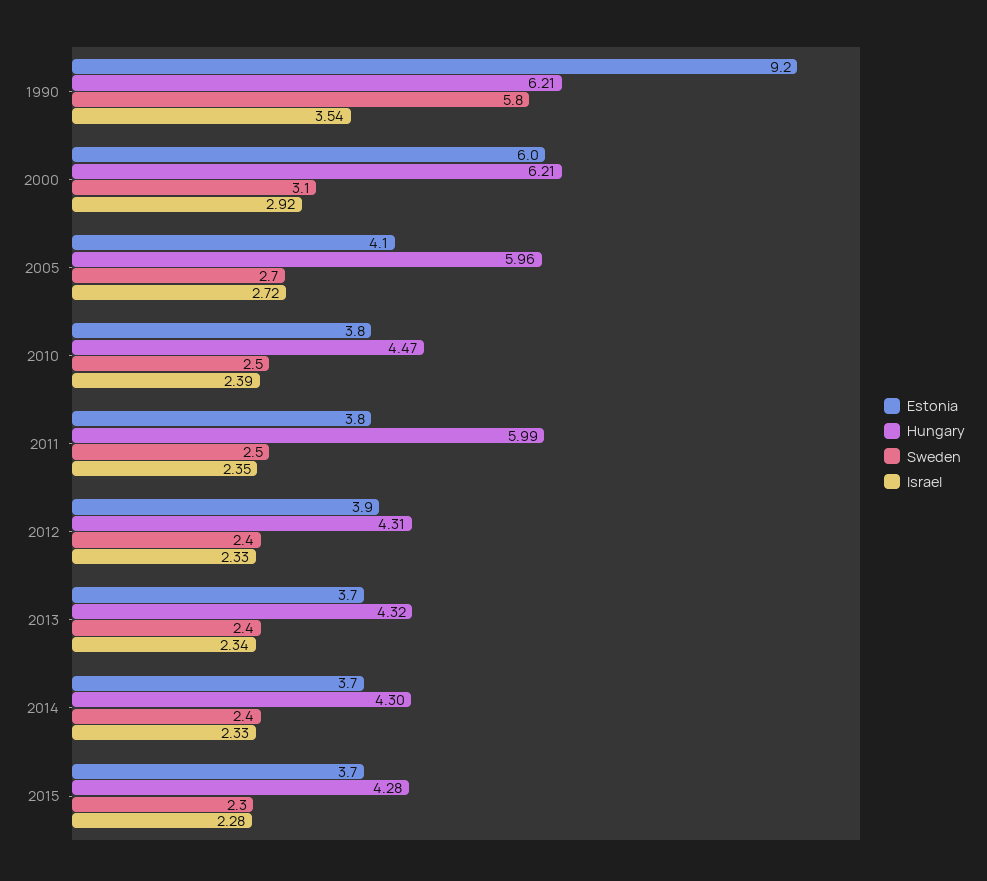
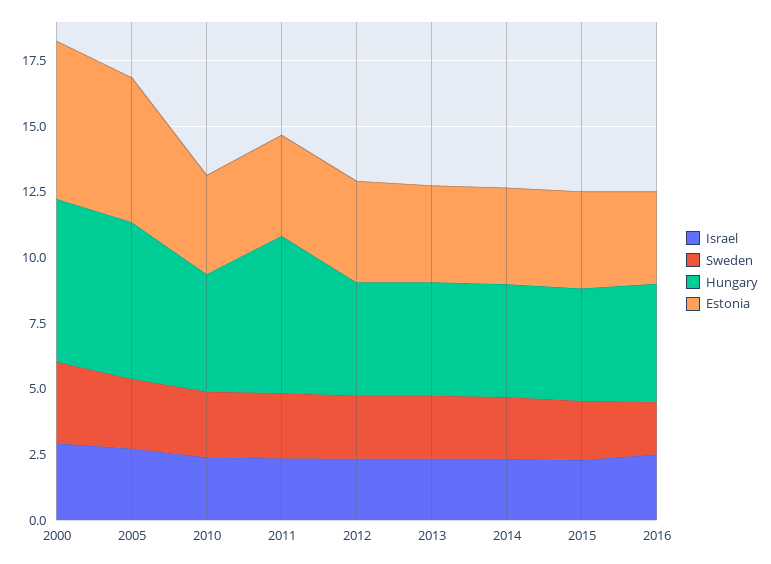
Estonia, 1990: 9.2 -> none
Hungary, 1990: 6.21 -> none
Sweden, 1990: 5.8 -> none
Israel, 1990: 3.54 -> none
Estonia, 2005: 4.1 -> 5.5
Israel, 2016: none -> 2.5
Sweden, 2016: none -> 2
Hungary, 2016: none -> 4.5
Estonia, 2016: none -> 3.5

